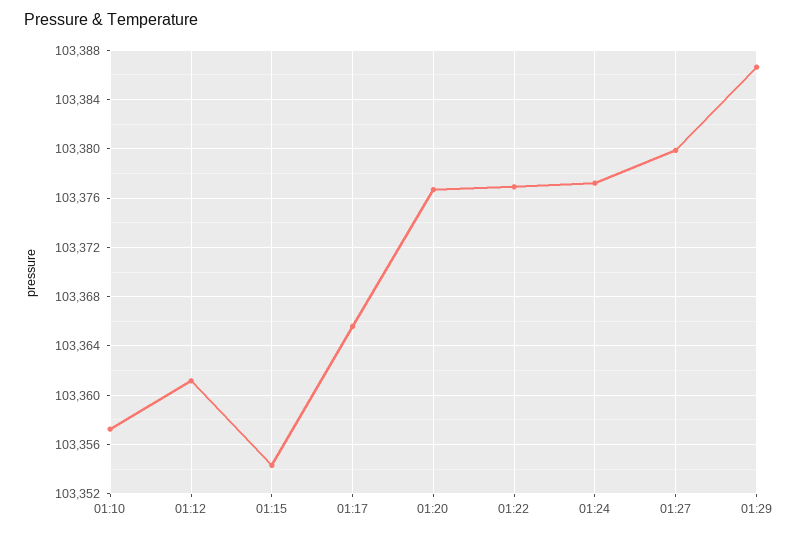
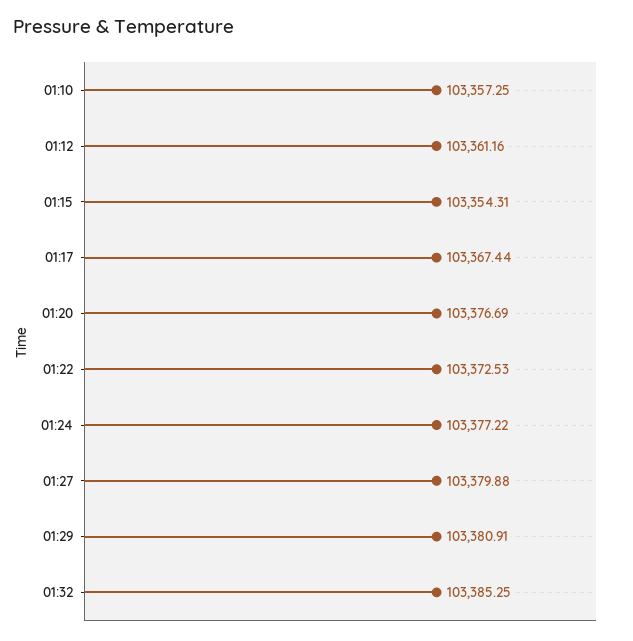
01:17: 103365.5 -> 103367.44
01:22: 103377 -> 103372.53
01:29: 103386.5 -> 103380.91
01:32: none -> 103385.25

